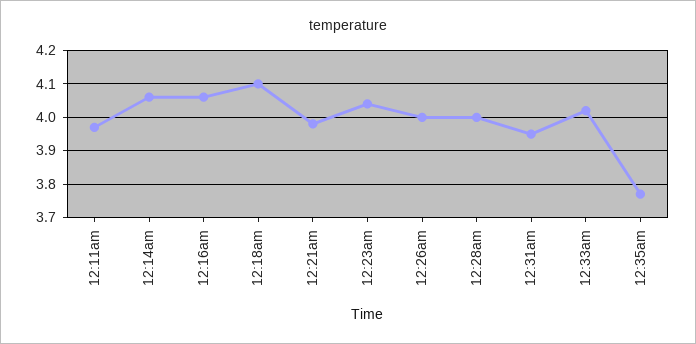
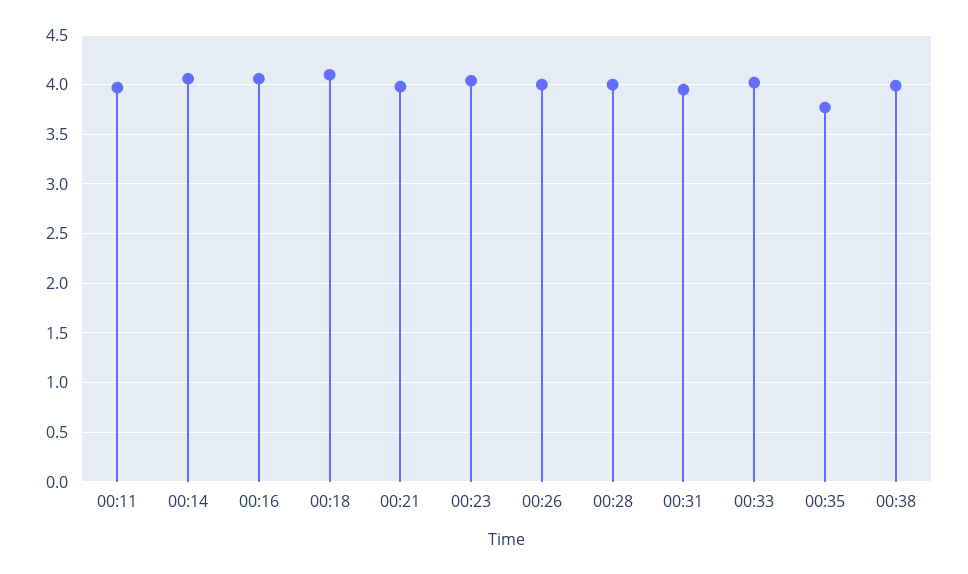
00:38: none -> 4

